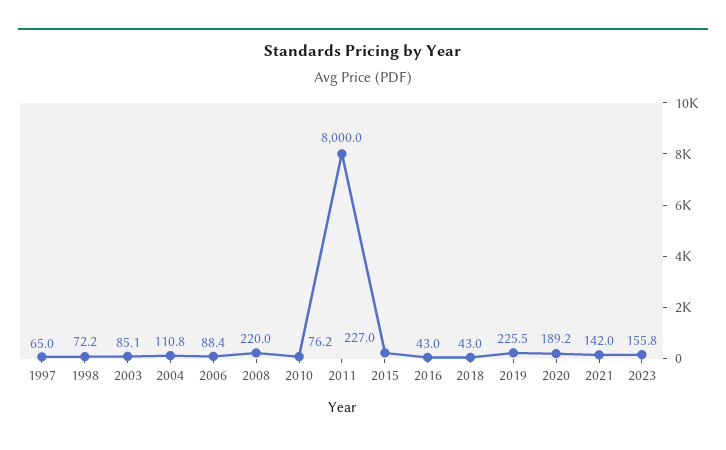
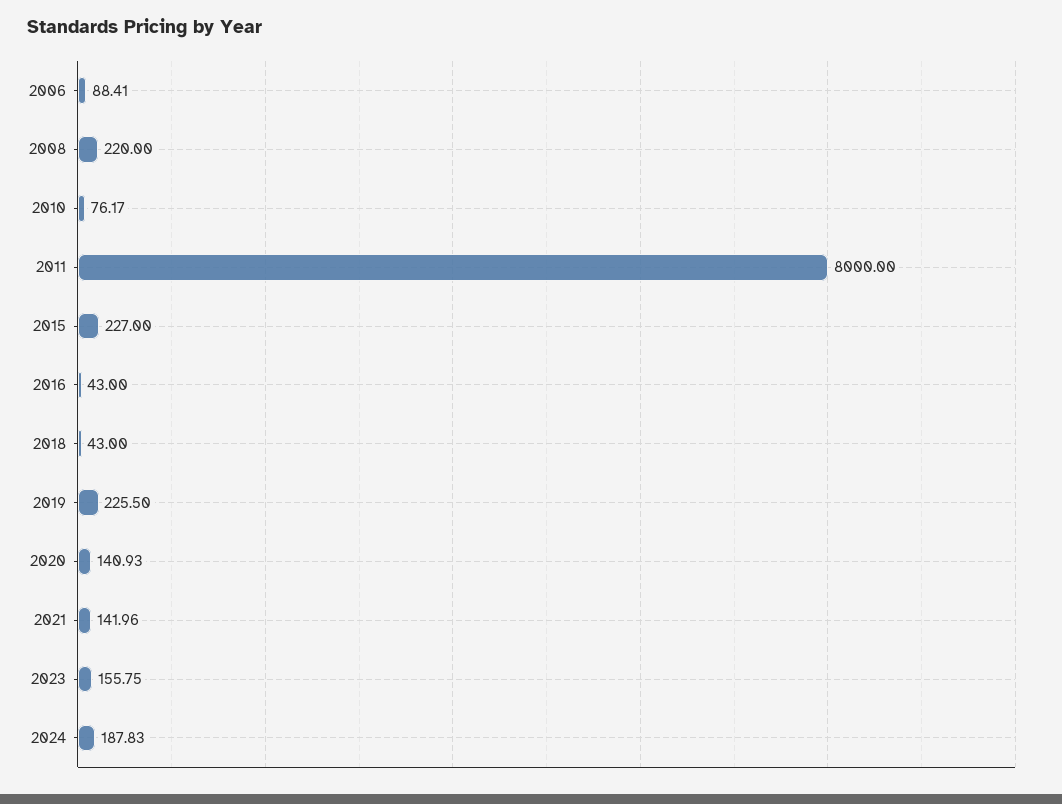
1997: 65 -> none
1998: 72.2 -> none
2003: 85.1 -> none
2004: 110.8 -> none
2020: 189.2 -> 140.93
2024: none -> 187.83

